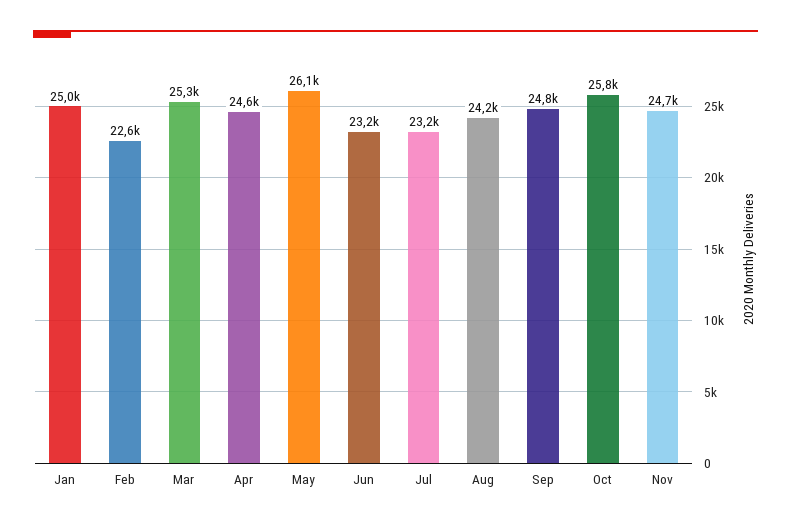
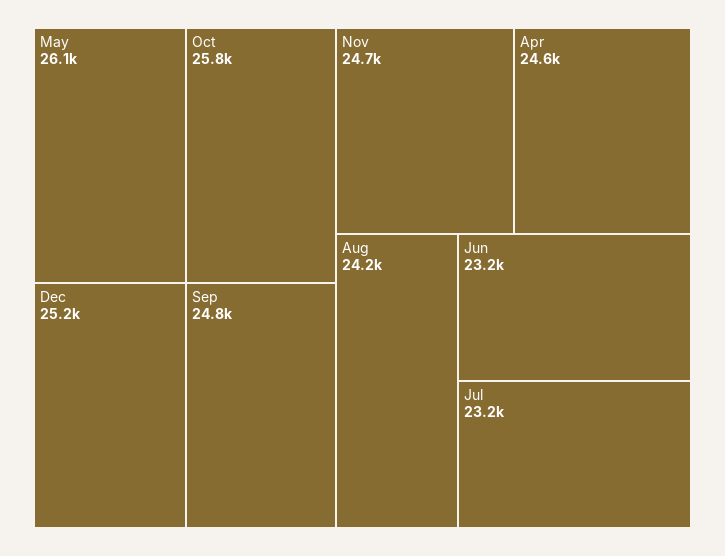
Jan: 25000 -> none
Feb: 22600 -> none
Mar: 25300 -> none
Dec: none -> 25200

